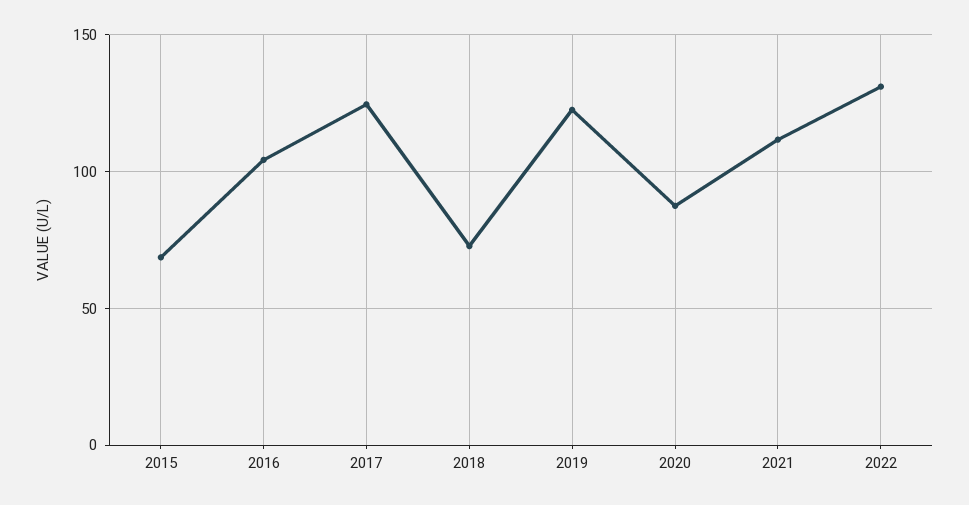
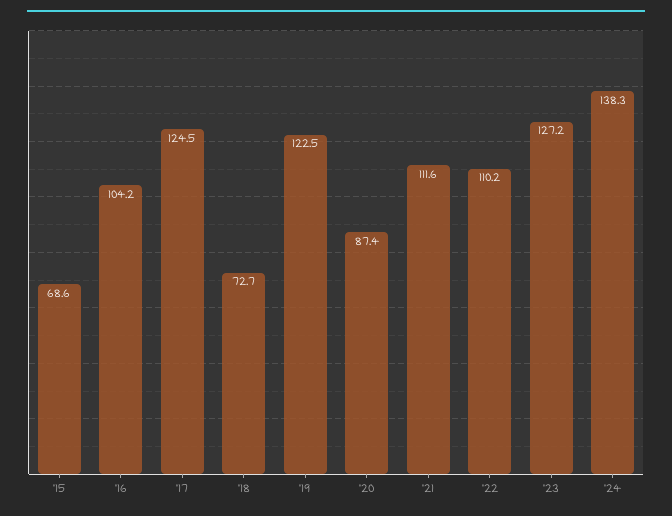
2022: 130 -> 110.2
'23: none -> 127.2
'24: none -> 138.3

